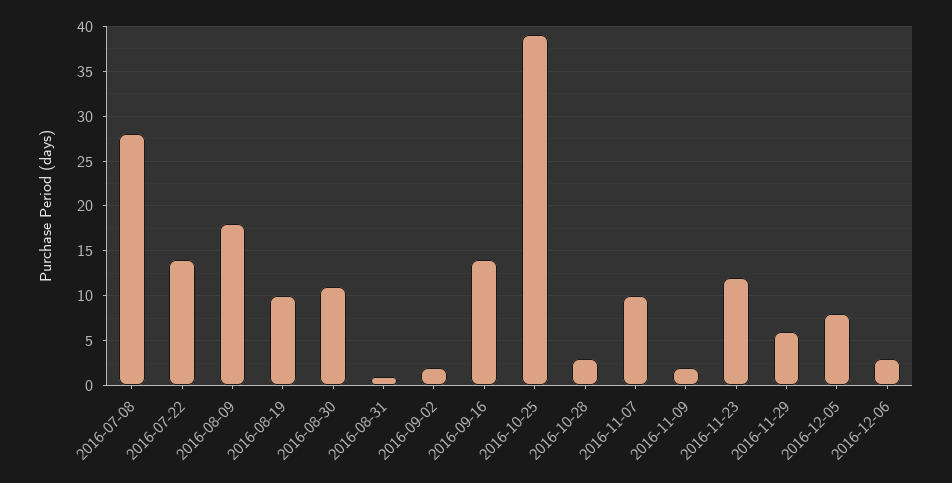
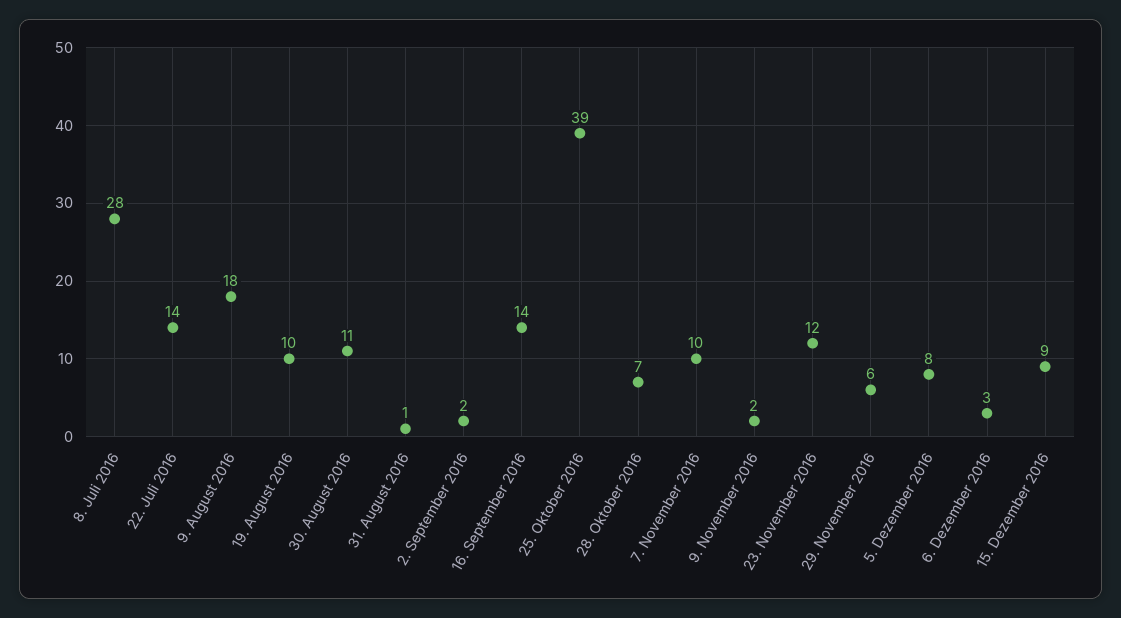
2016-10-28: 3 -> 7
15. Dezember 2016: none -> 9

